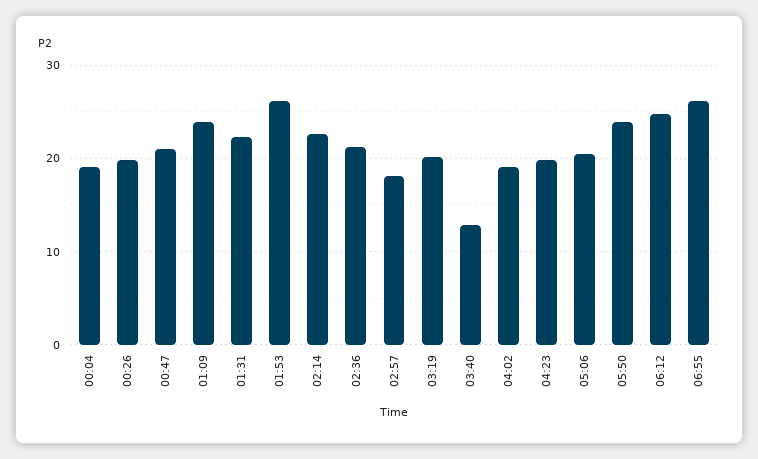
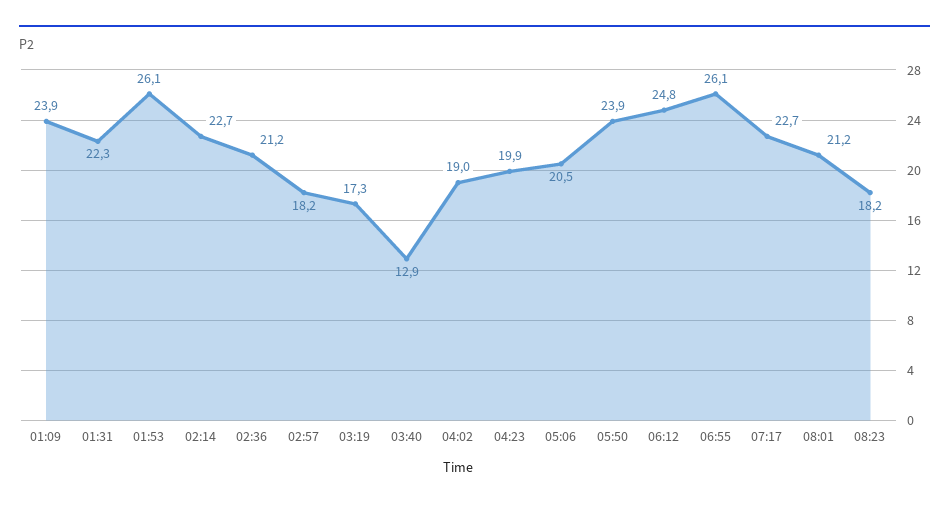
00:04: 19 -> none
00:26: 20 -> none
00:47: 21 -> none
03:19: 20 -> 17.3
07:17: none -> 22.7
08:01: none -> 21.2
08:23: none -> 18.2

